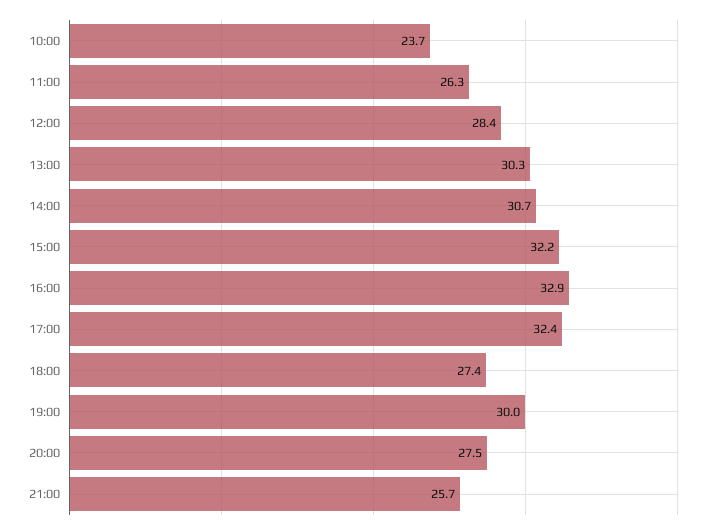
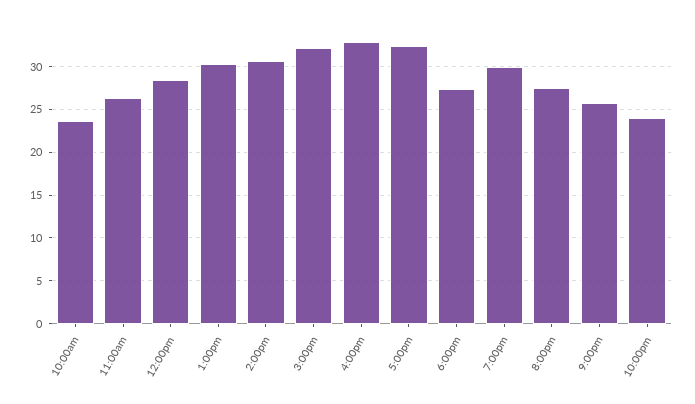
10:00pm: none -> 24

